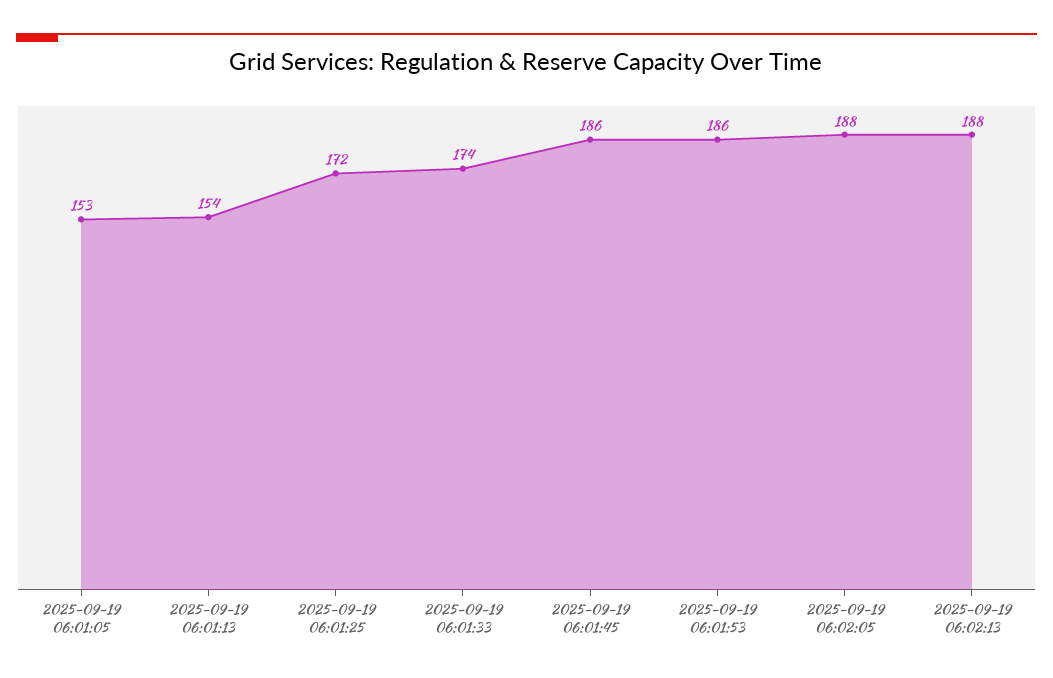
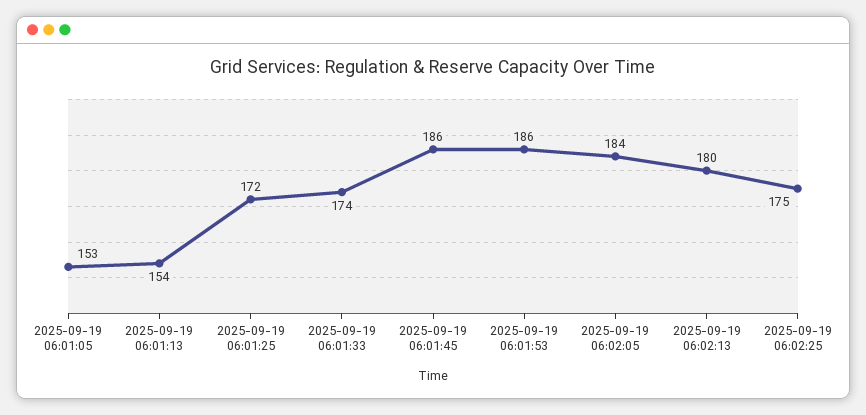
2025-09-19 06:02:05: 188 -> 184
2025-09-19 06:02:13: 188 -> 180
2025-09-19 06:02:25: none -> 175

